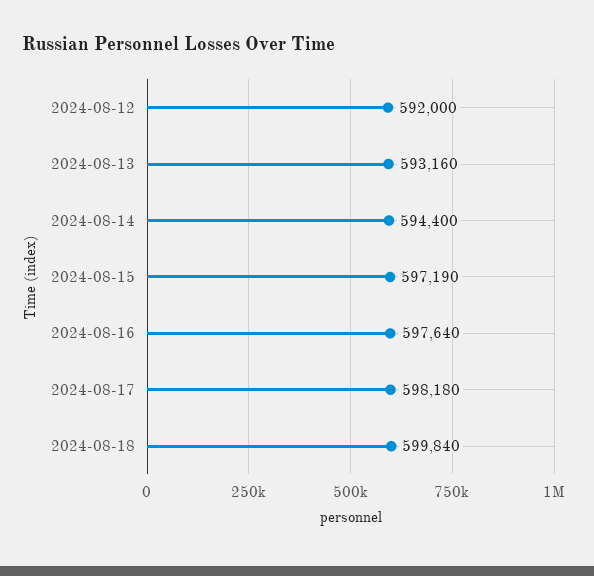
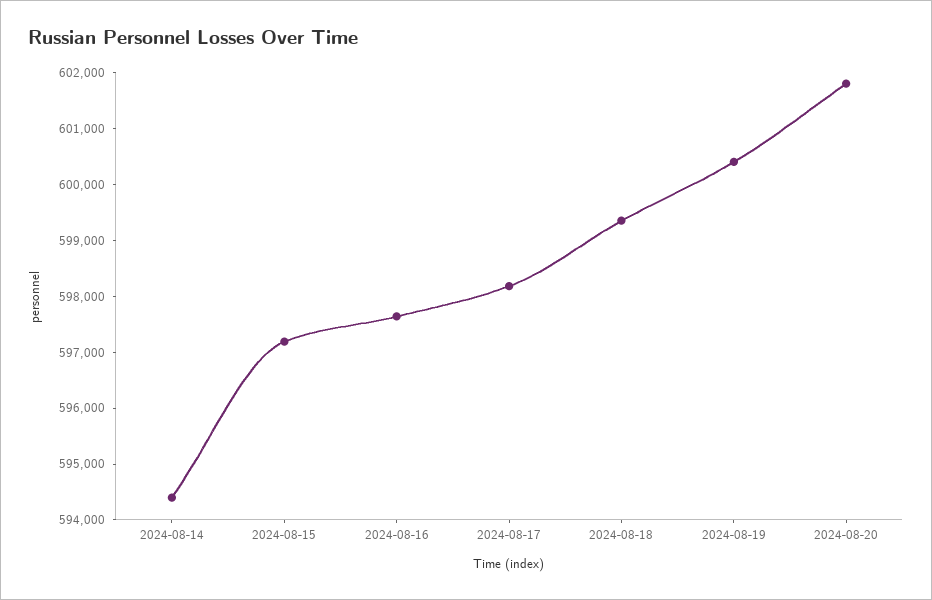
2024-08-12: 592000 -> none
2024-08-13: 593160 -> none
2024-08-18: 599840 -> 599400
2024-08-19: none -> 600400
2024-08-20: none -> 601800

